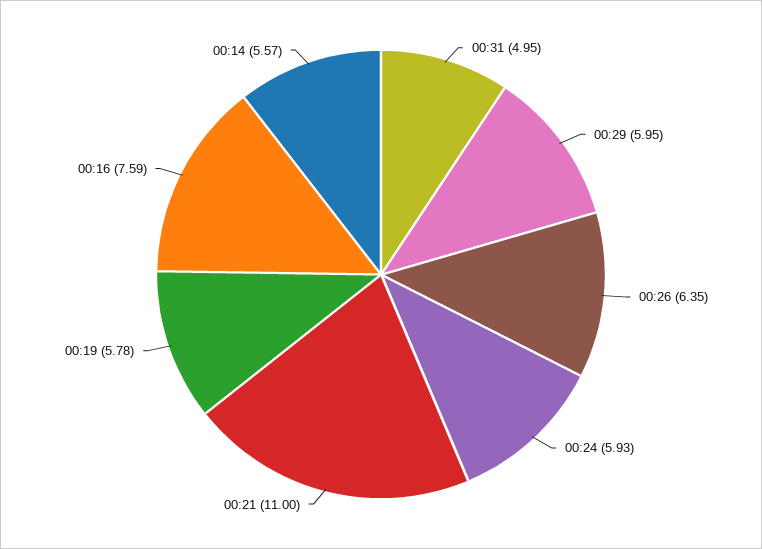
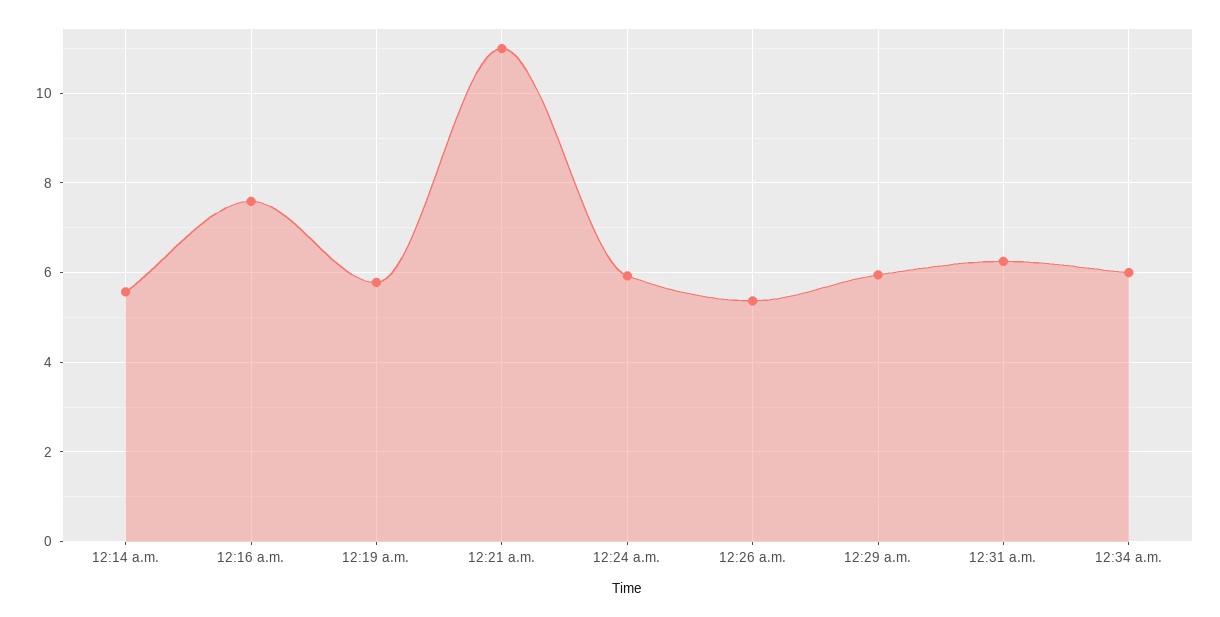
00:31: 4.95 -> 6.2
00:26: 6.35 -> 5.4
12:34 a.m.: none -> 6

